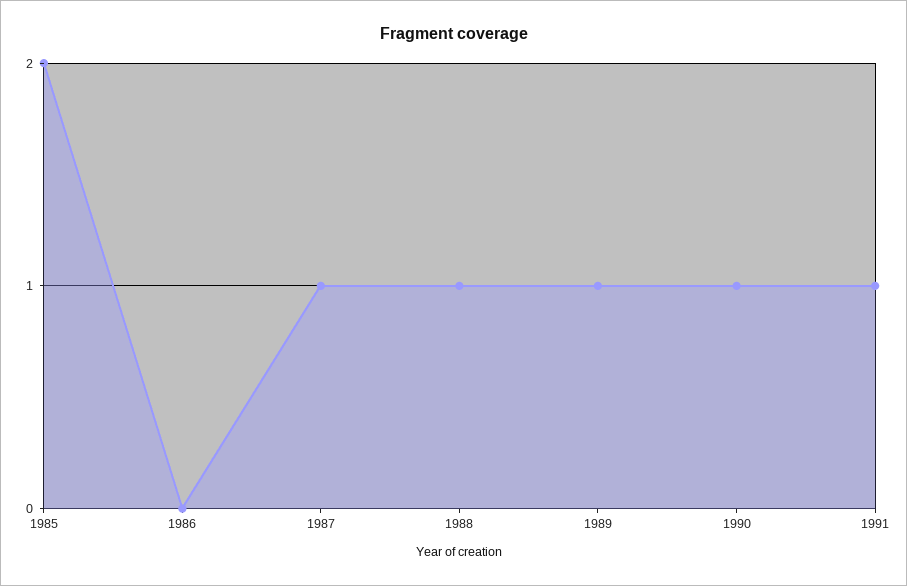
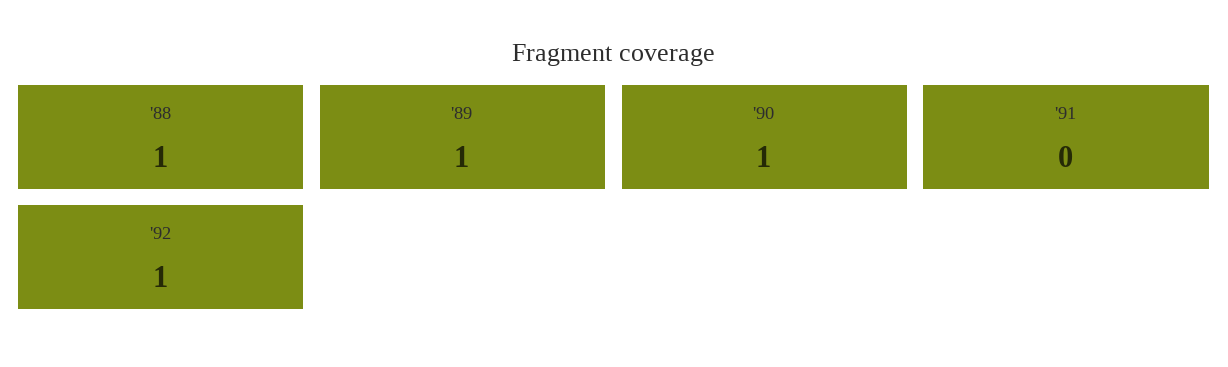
1985: 2 -> none
1986: 0 -> none
1987: 1 -> none
1991: 1 -> 0
'92: none -> 1

